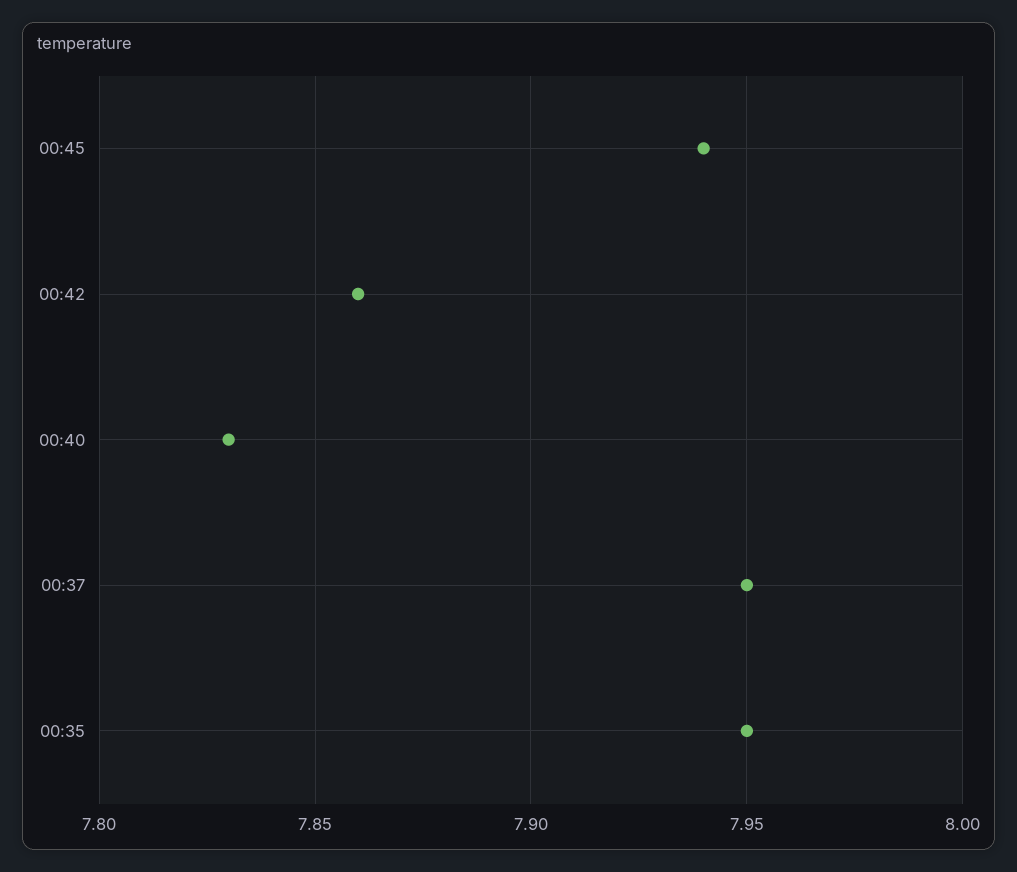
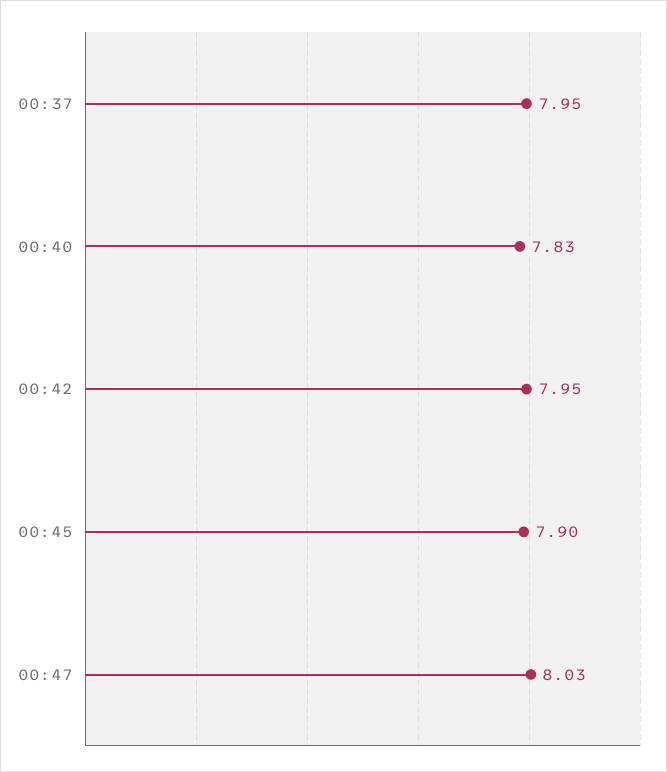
00:45: 7.94 -> 7.9
00:42: 7.86 -> 7.95
00:35: 7.95 -> none
00:47: none -> 8.03

